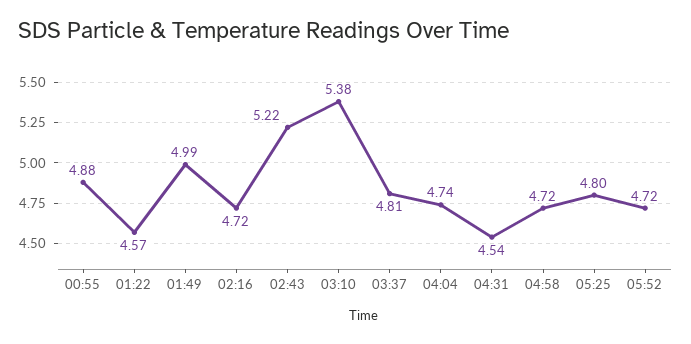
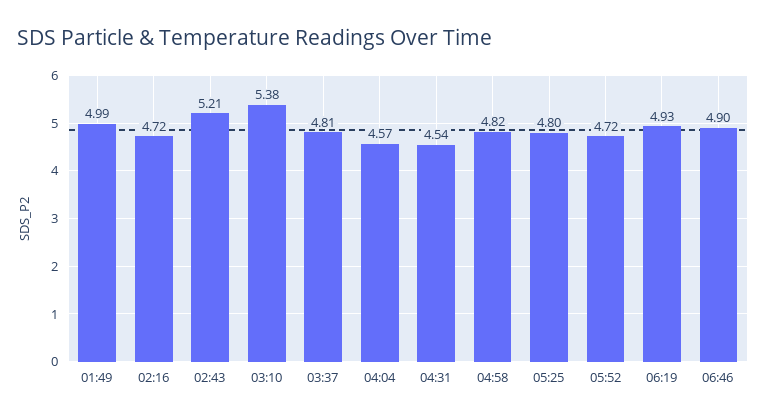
00:55: 4.88 -> none
01:22: 4.57 -> none
02:43: 5.22 -> 5.21
04:04: 4.74 -> 4.57
04:58: 4.72 -> 4.82
06:19: none -> 4.93
06:46: none -> 4.9

